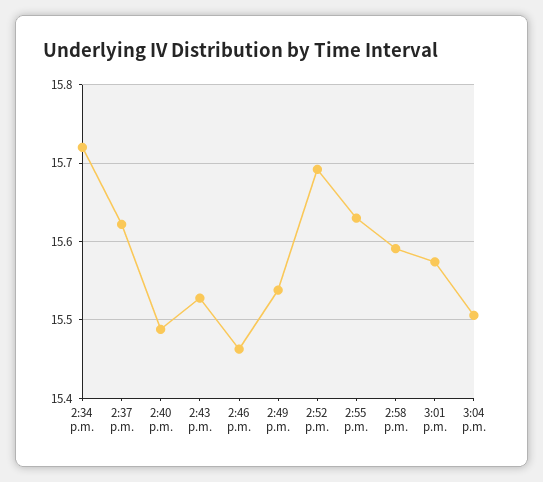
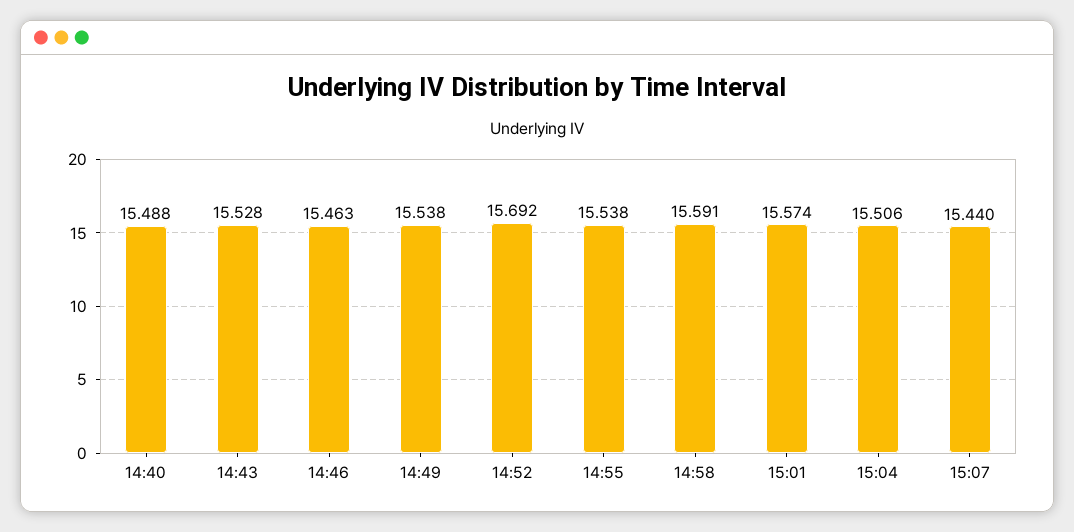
2:34 p.m.: 15.72 -> none
2:37 p.m.: 15.62 -> none
2:55 p.m.: 15.63 -> 15.538
15:07: none -> 15.44

